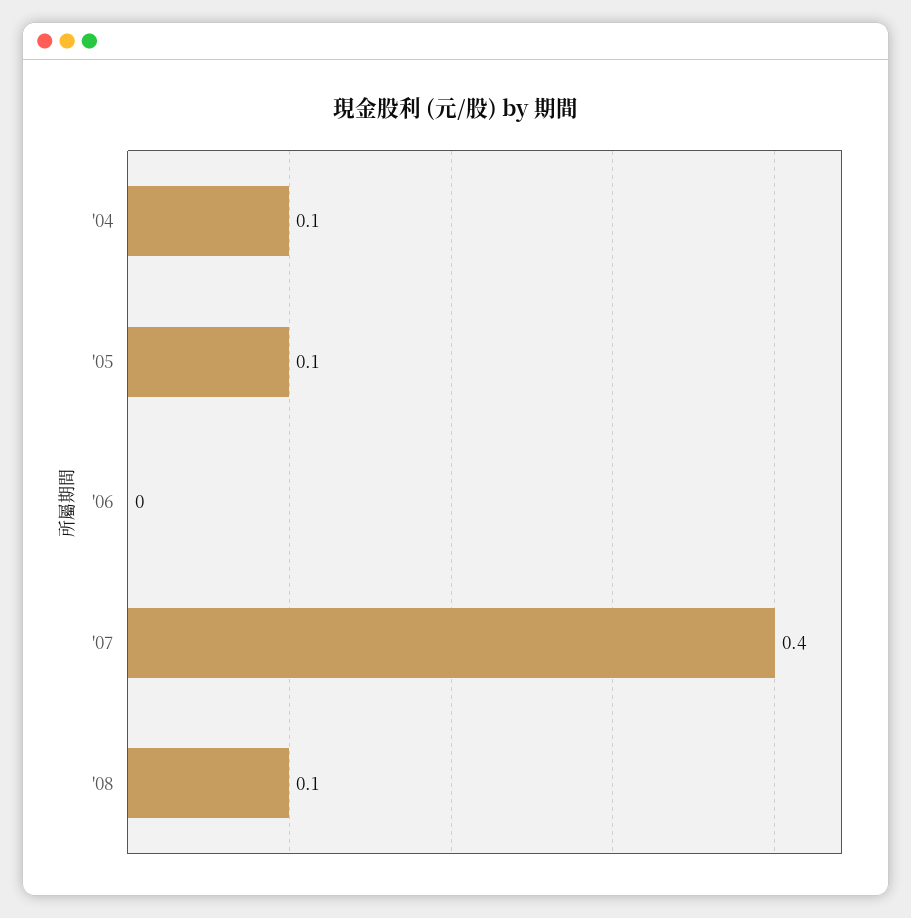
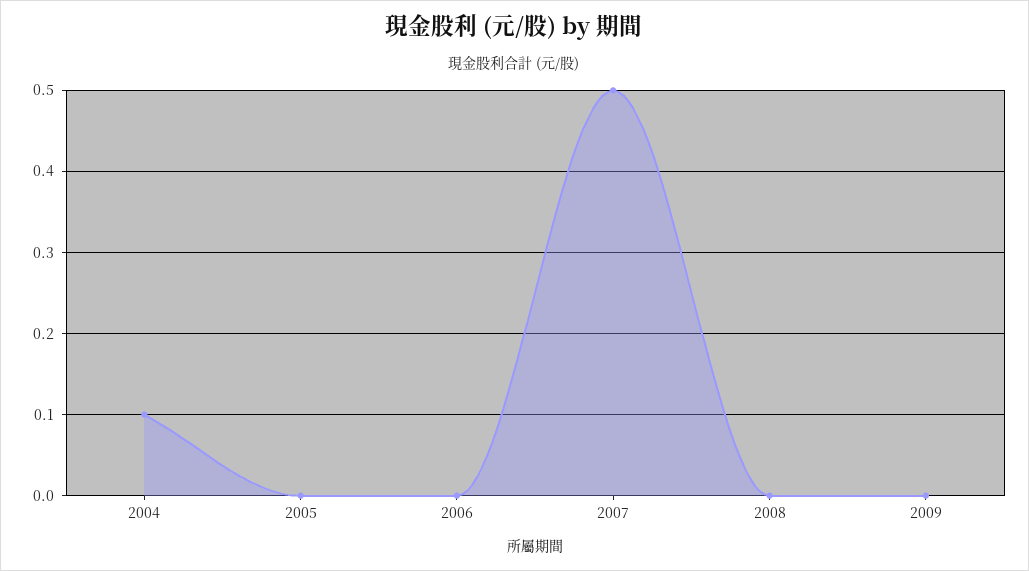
'05: 0.1 -> 0
'07: 0.4 -> 0.5
'08: 0.1 -> 0
2009: none -> 0

